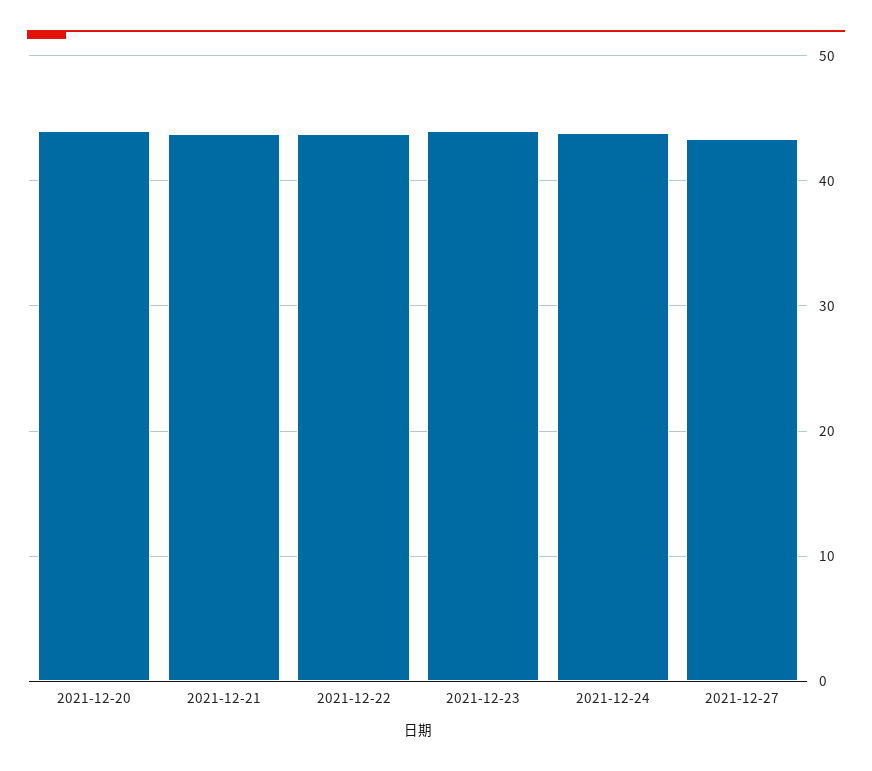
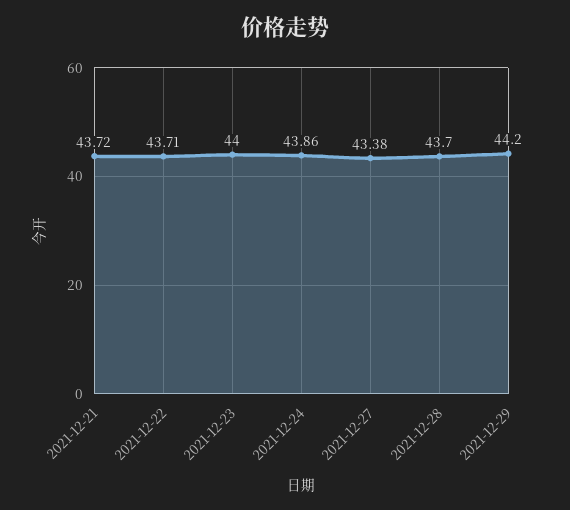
2021-12-20: 44 -> none
2021-12-28: none -> 43.7
2021-12-29: none -> 44.2

